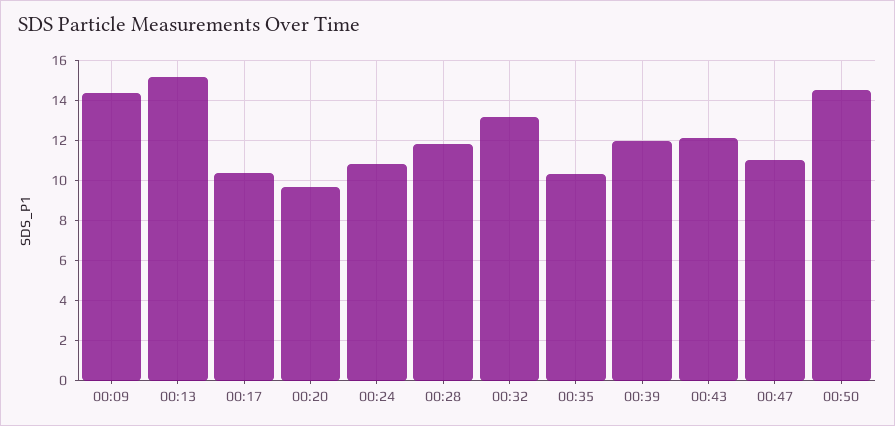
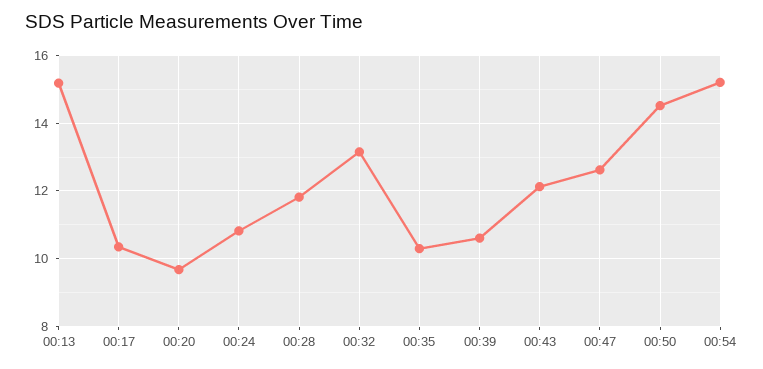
00:09: 14.5 -> none
00:39: 12 -> 10.6
00:47: 11 -> 12.6
00:54: none -> 15.2

